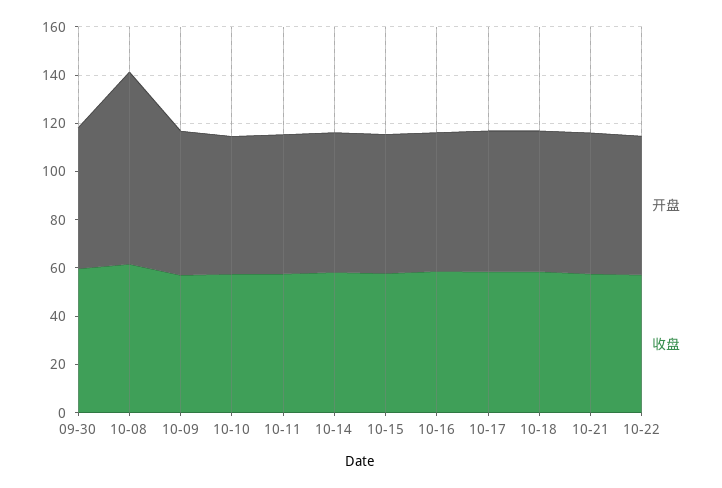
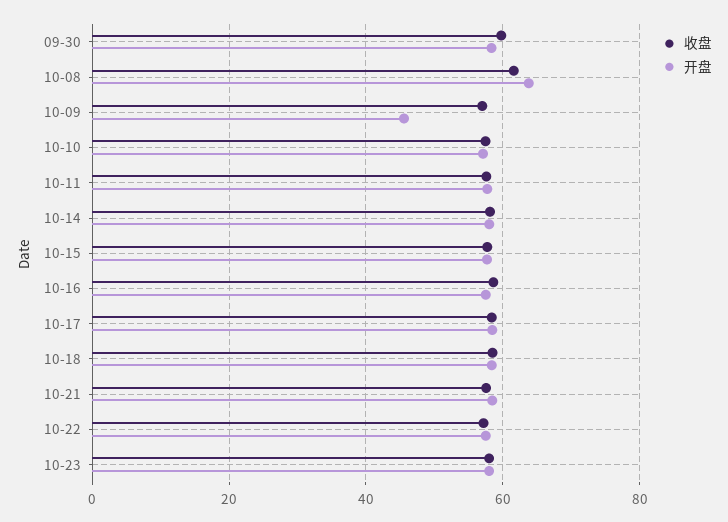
开盘, 10-08: 80 -> 64
开盘, 10-09: 60 -> 46
收盘, 10-23: none -> 58
开盘, 10-23: none -> 58

